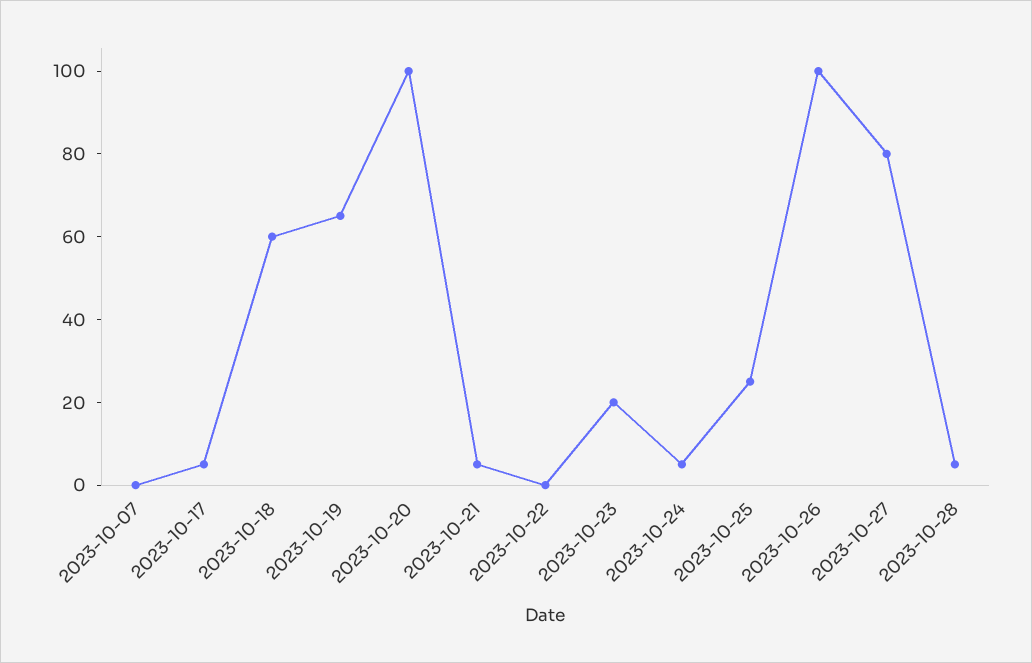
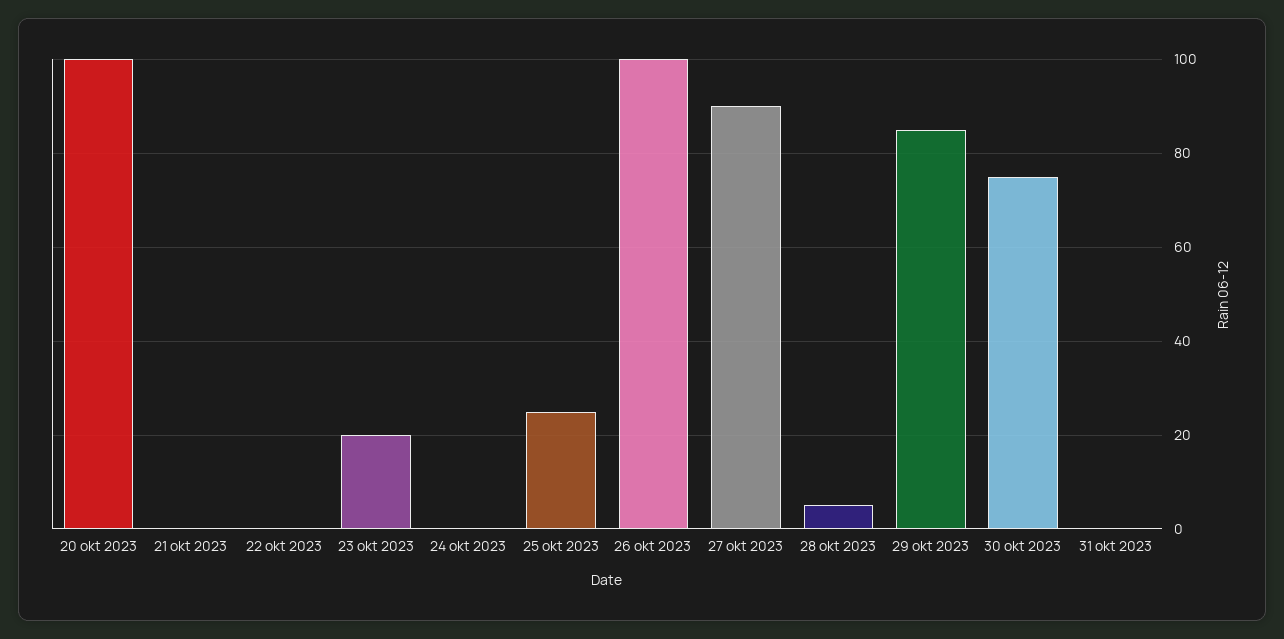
2023-10-07: 0 -> none
2023-10-17: 5 -> none
2023-10-18: 60 -> none
2023-10-19: 65 -> none
2023-10-21: 5 -> 0
2023-10-24: 5 -> 0
2023-10-27: 80 -> 90
29 okt 2023: none -> 85
30 okt 2023: none -> 75
31 okt 2023: none -> 0

